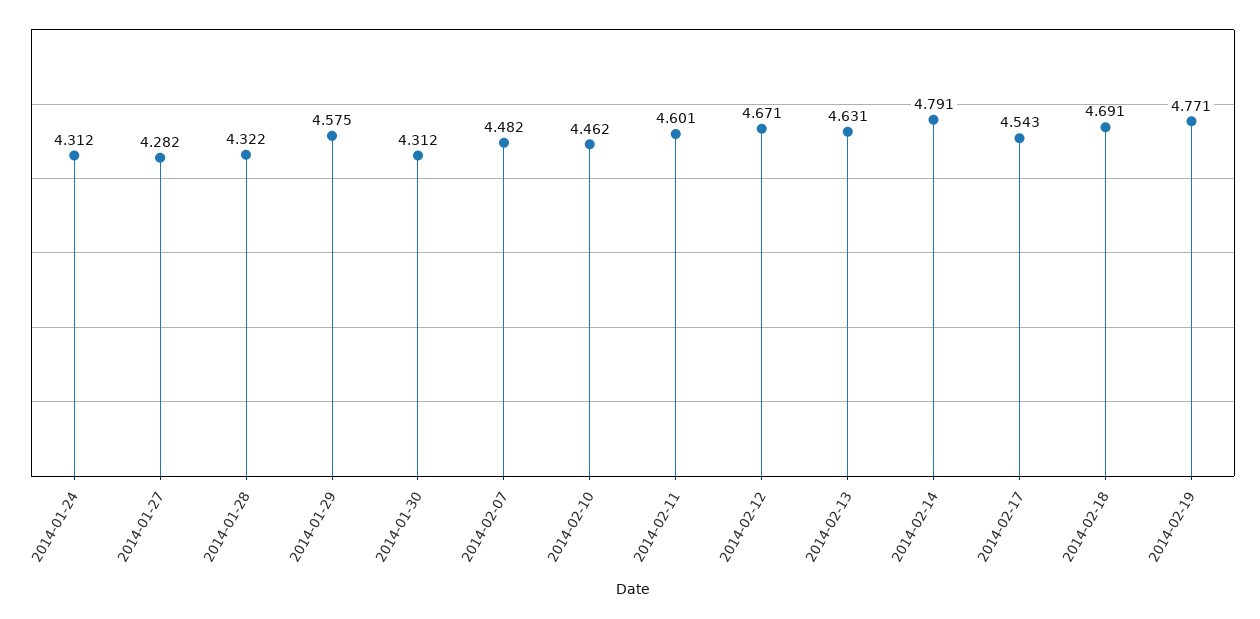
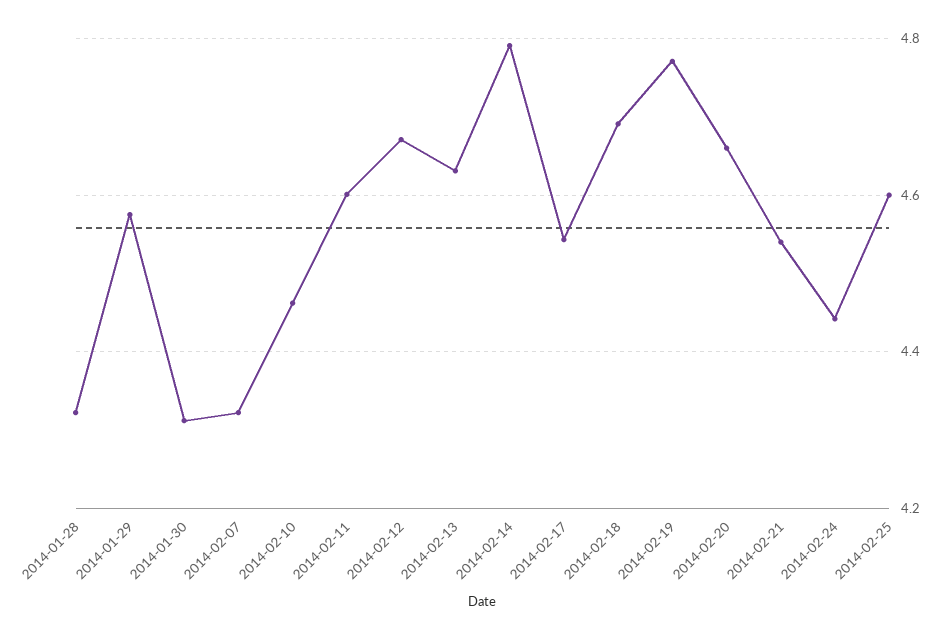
2014-01-24: 4.312 -> none
2014-01-27: 4.282 -> none
2014-02-07: 4.482 -> 4.32
2014-02-20: none -> 4.66
2014-02-21: none -> 4.54
2014-02-24: none -> 4.44
2014-02-25: none -> 4.6

